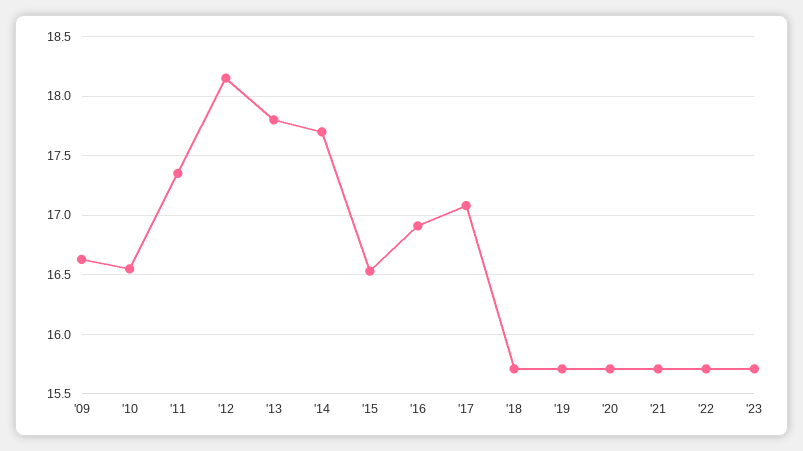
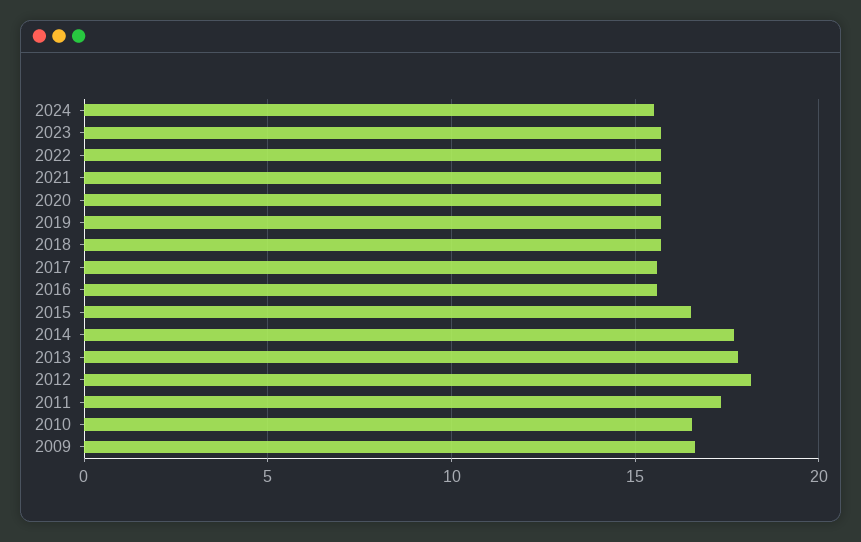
'16: 16.9 -> 15.5
'17: 17.1 -> 15.5
2024: none -> 15.5

